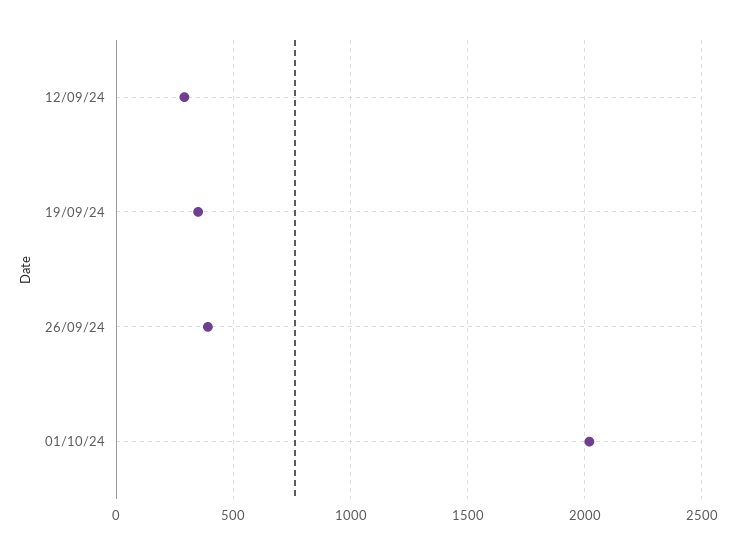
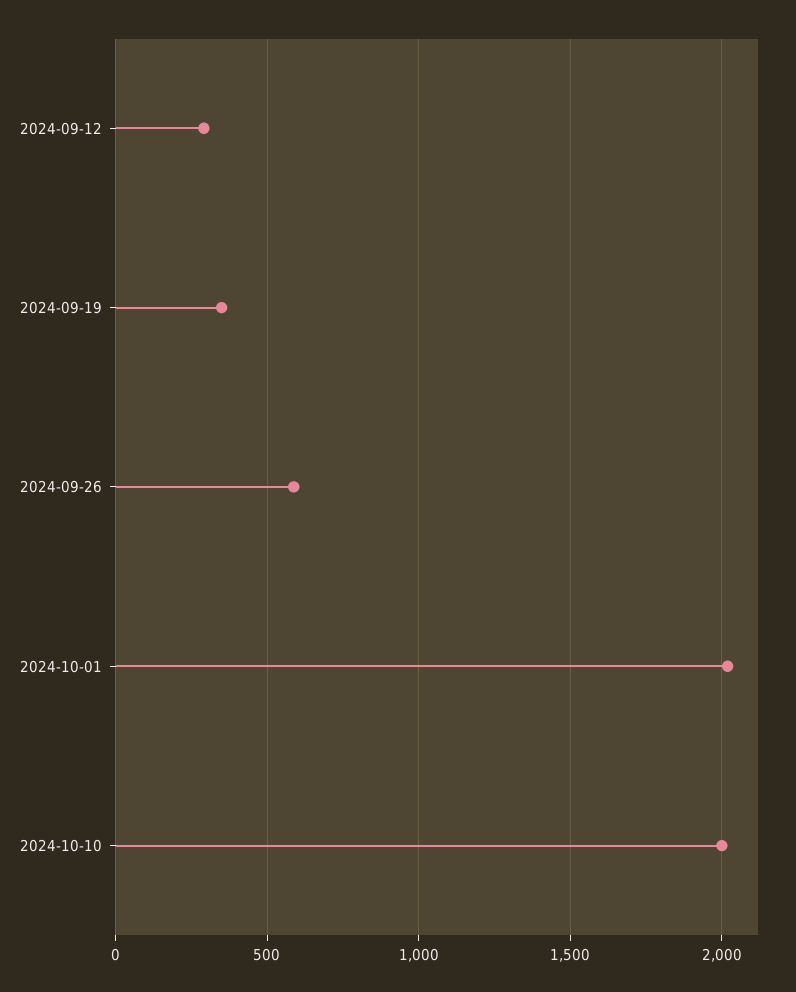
26/09/24: 400 -> 600
2024-10-10: none -> 2000

